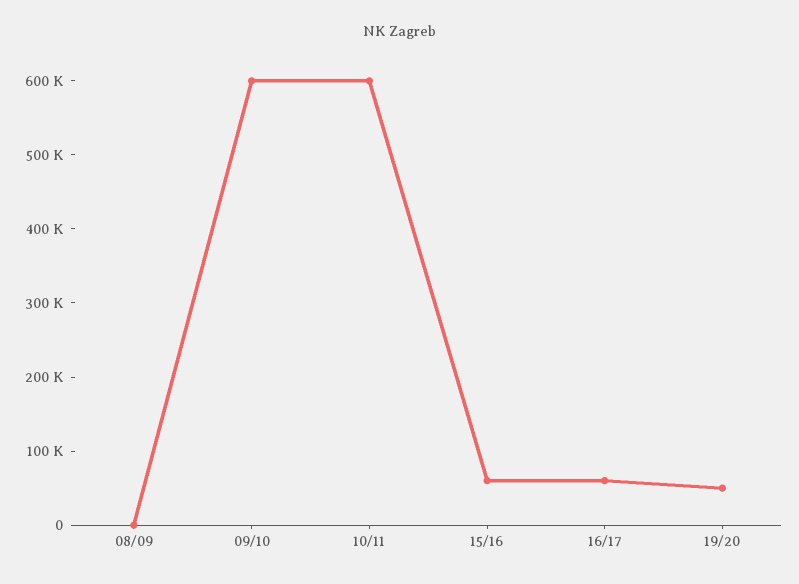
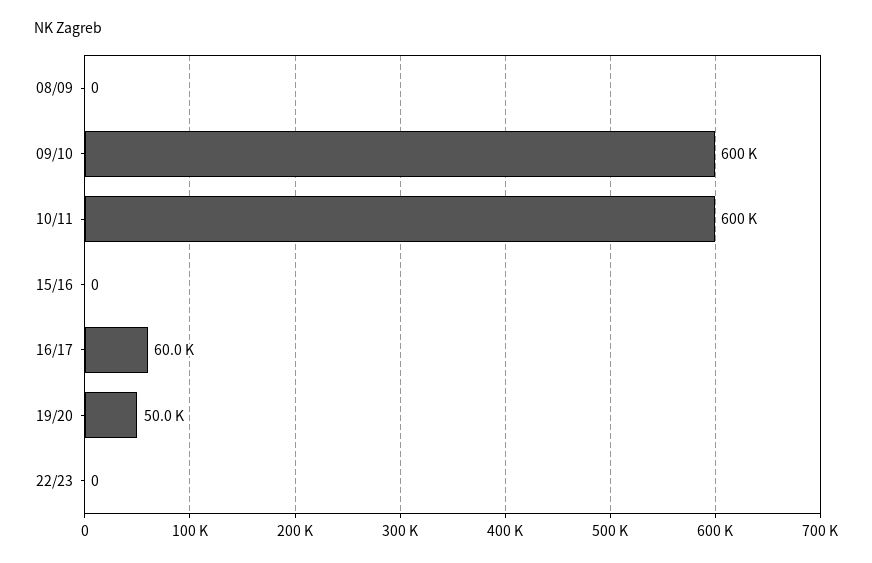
15/16: 60000 -> 0
22/23: none -> 0

